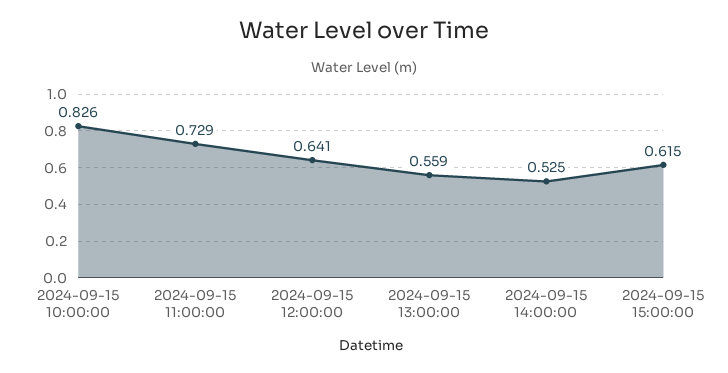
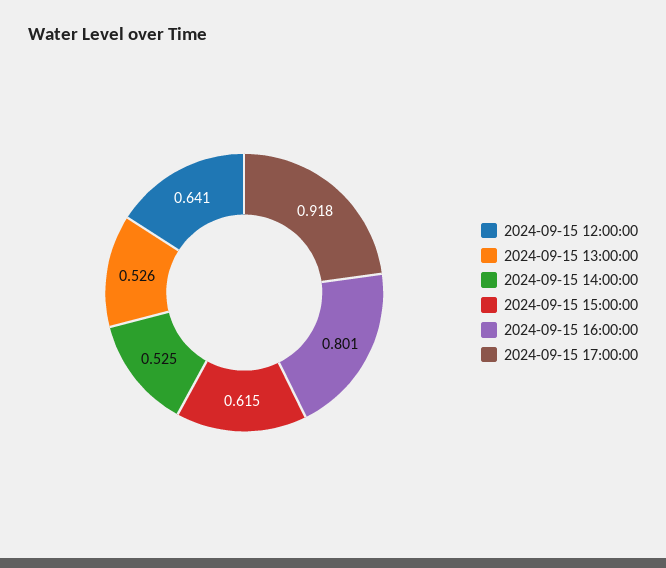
2024-09-15 10:00:00: 0.826 -> none
2024-09-15 11:00:00: 0.729 -> none
2024-09-15 13:00:00: 0.559 -> 0.526
2024-09-15 16:00:00: none -> 0.801
2024-09-15 17:00:00: none -> 0.918

